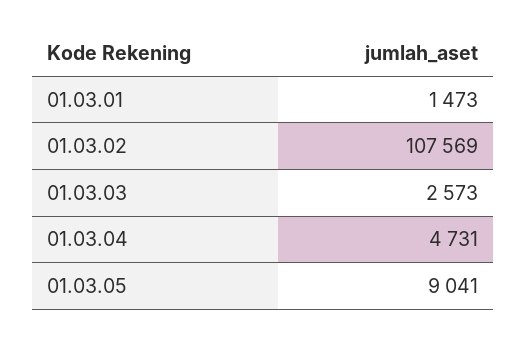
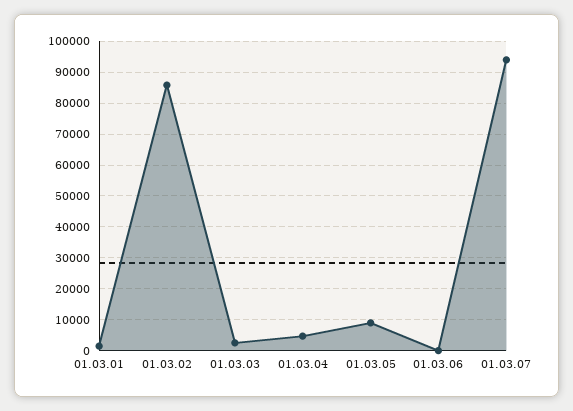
01.03.02: 107569 -> 86000
01.03.06: none -> 0
01.03.07: none -> 94000

